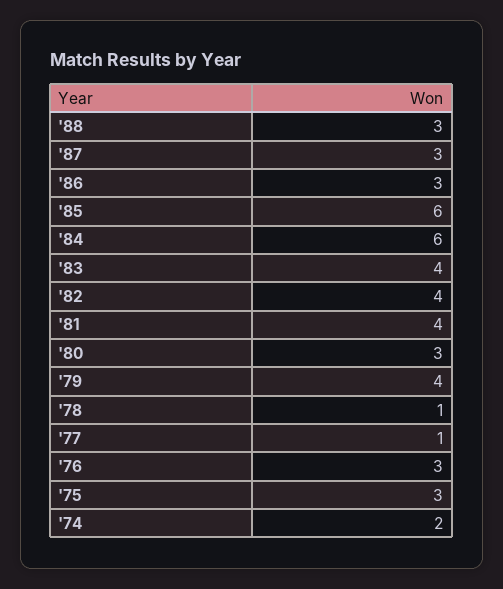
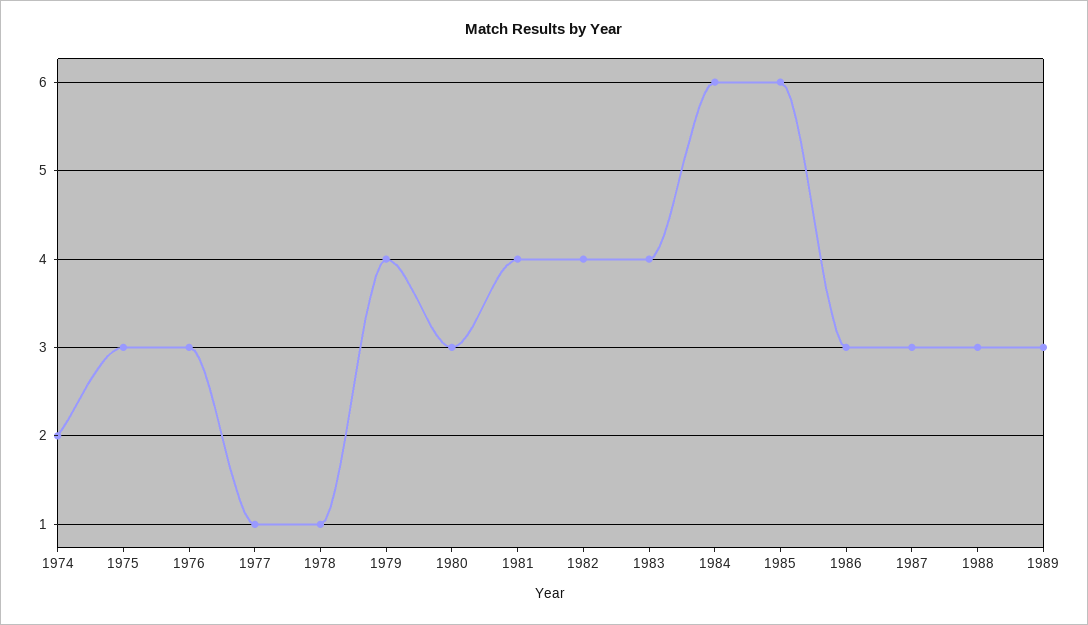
1989: none -> 3

